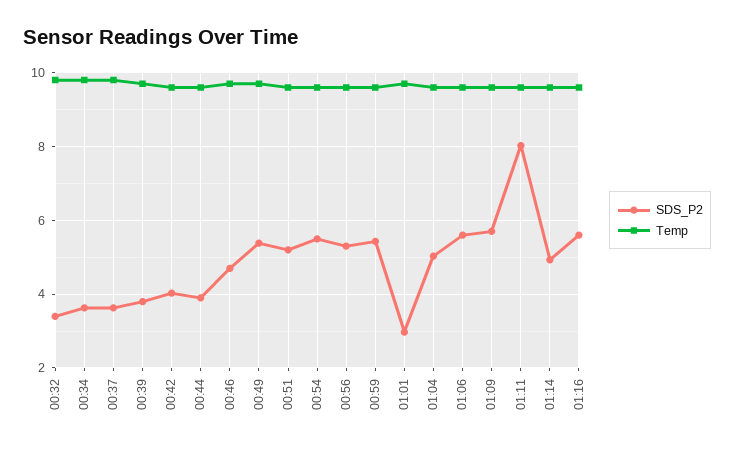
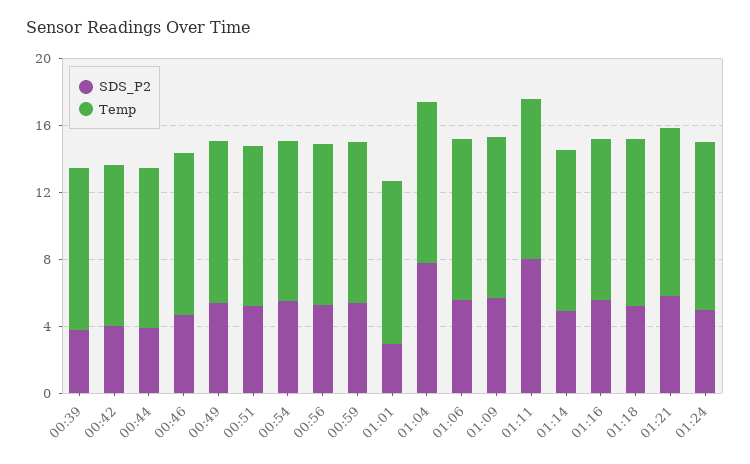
SDS_P2, 00:32: 3.4 -> none
Temp, 00:32: 9.8 -> none
SDS_P2, 00:34: 3.6 -> none
Temp, 00:34: 9.8 -> none
SDS_P2, 00:37: 3.6 -> none
Temp, 00:37: 9.8 -> none
SDS_P2, 01:04: 5 -> 8
SDS_P2, 01:18: none -> 5
Temp, 01:18: none -> 10
SDS_P2, 01:21: none -> 6
Temp, 01:21: none -> 10
SDS_P2, 01:24: none -> 5
Temp, 01:24: none -> 10

